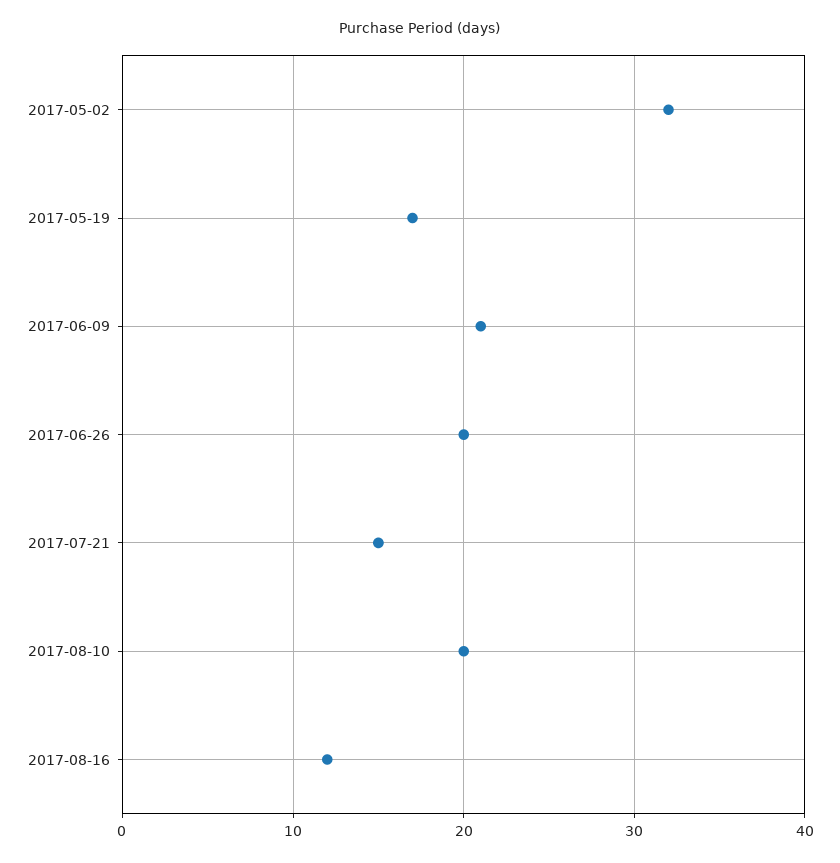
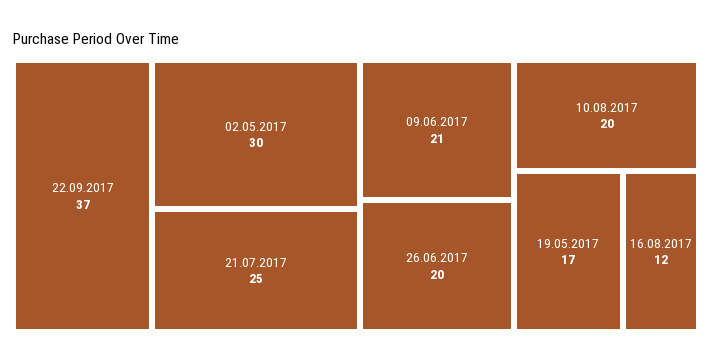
2017-05-02: 32 -> 30
2017-07-21: 15 -> 25
22.09.2017: none -> 37

